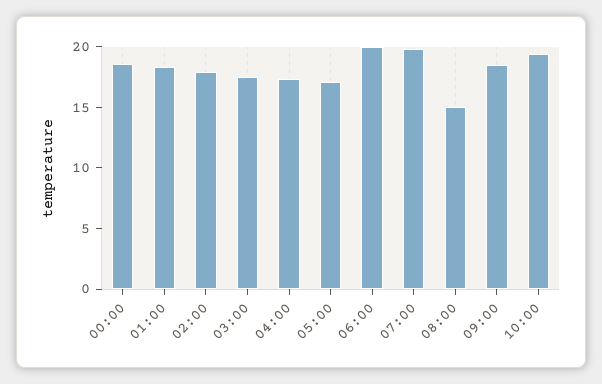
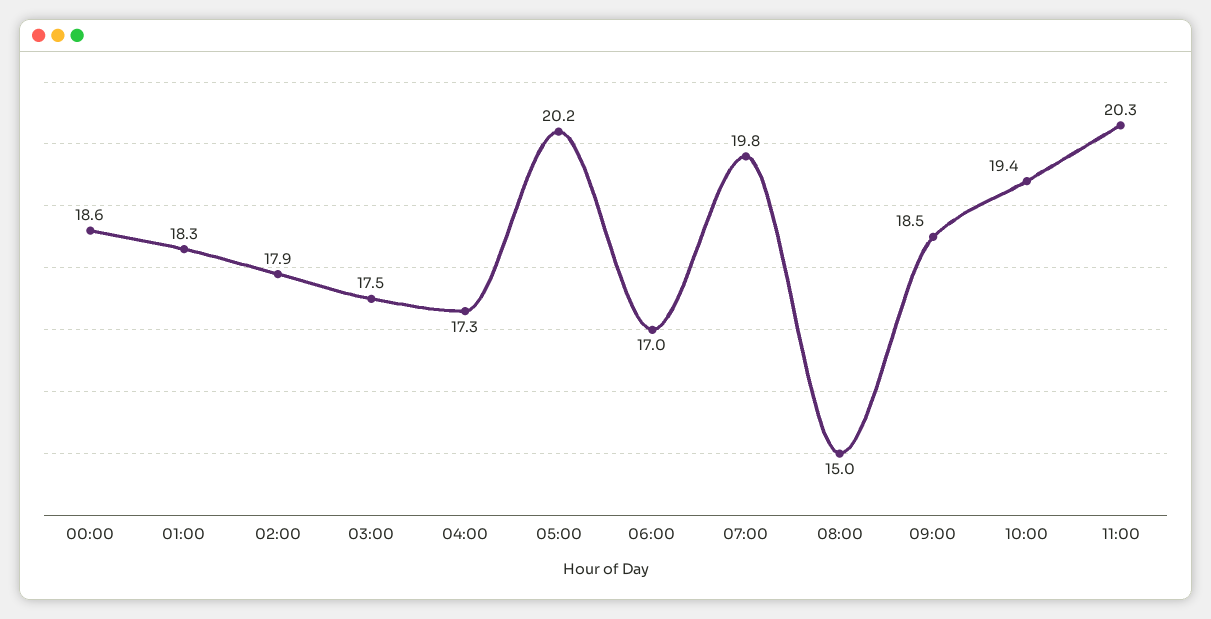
05:00: 17 -> 20.2
06:00: 20 -> 17
11:00: none -> 20.3

